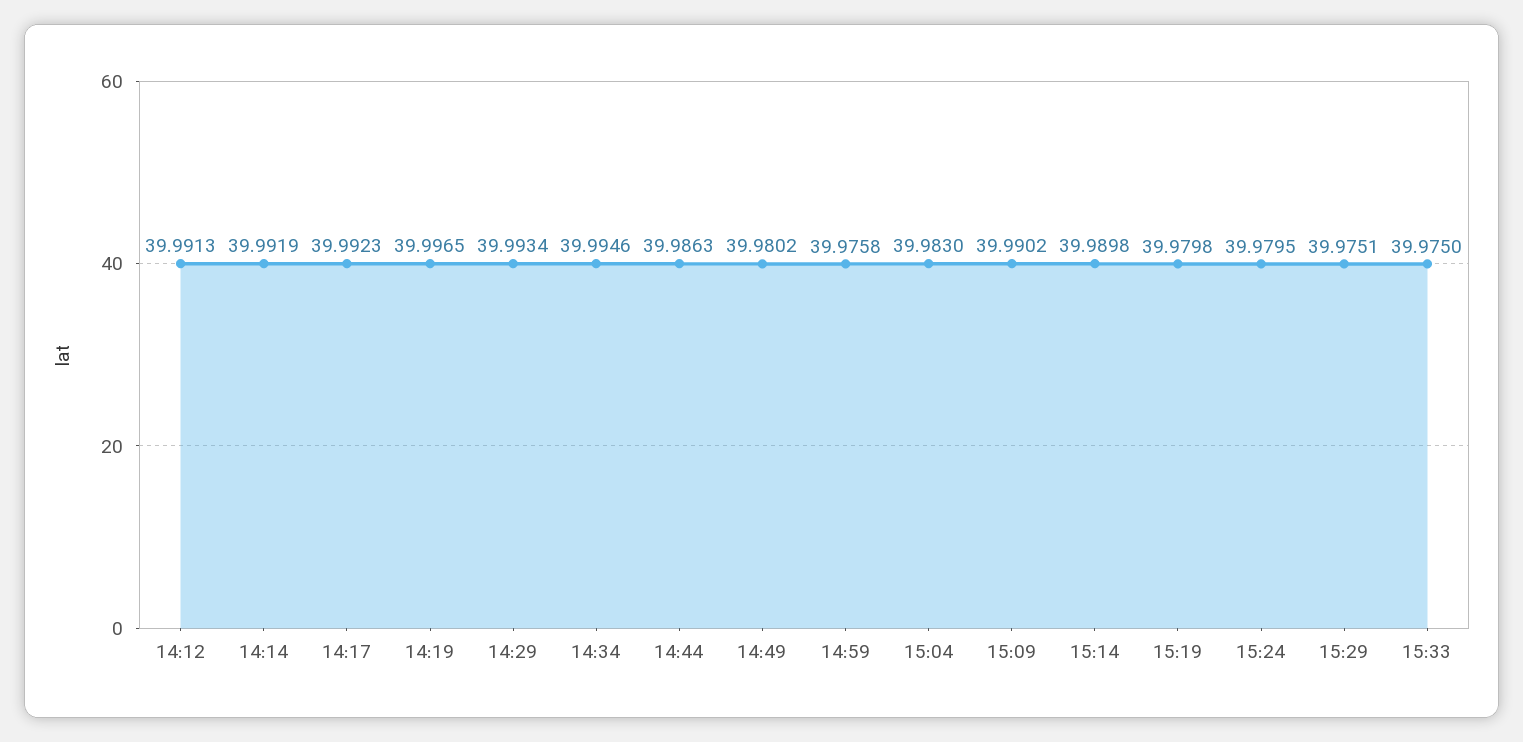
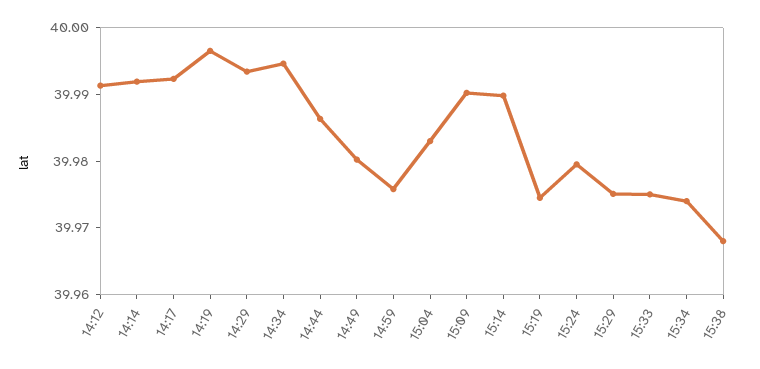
15:19: 39.9798 -> 39.974
15:34: none -> 39.974
15:38: none -> 39.968

